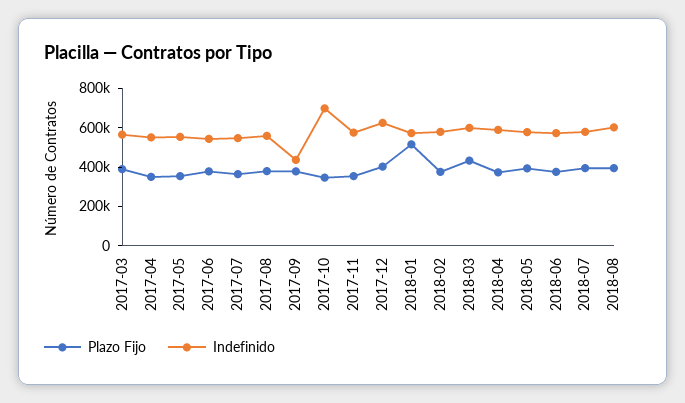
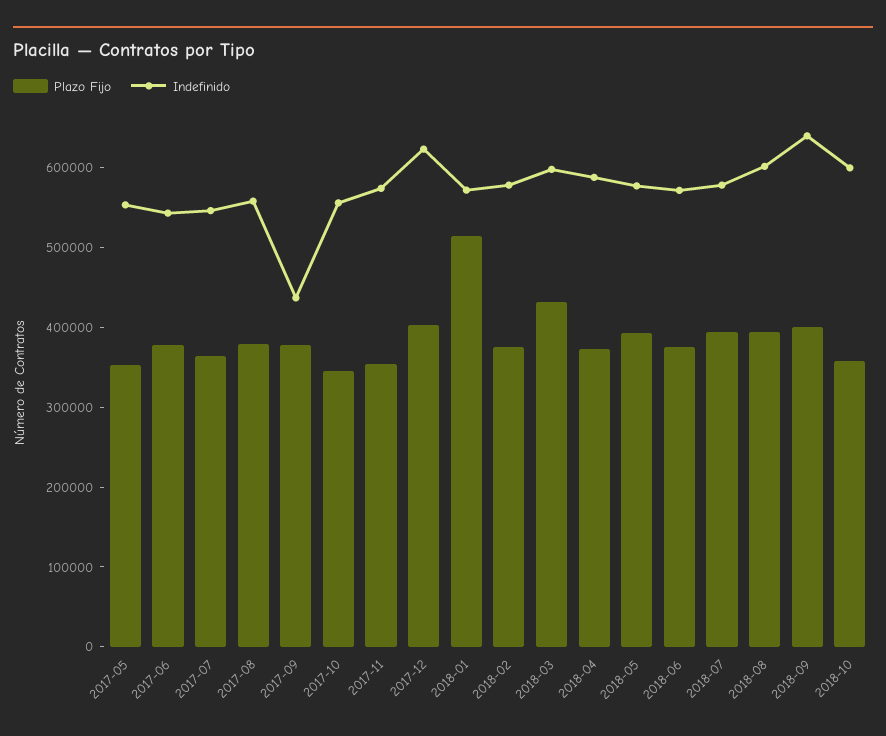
Plazo Fijo, 2017-03: 400000 -> none
Indefinido, 2017-03: 550000 -> none
Plazo Fijo, 2017-04: 350000 -> none
Indefinido, 2017-04: 550000 -> none
Indefinido, 2017-10: 700000 -> 560000
Plazo Fijo, 2018-09: none -> 400000
Indefinido, 2018-09: none -> 640000
Plazo Fijo, 2018-10: none -> 360000
Indefinido, 2018-10: none -> 600000

